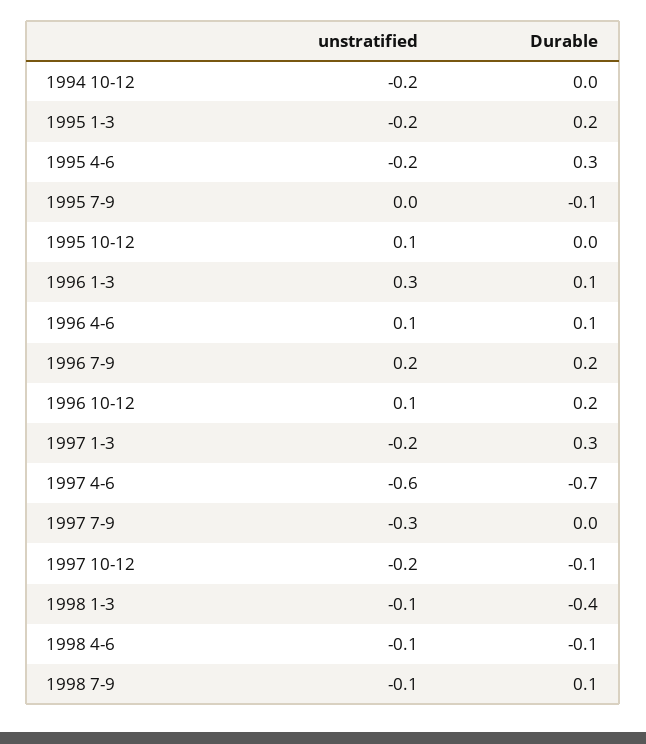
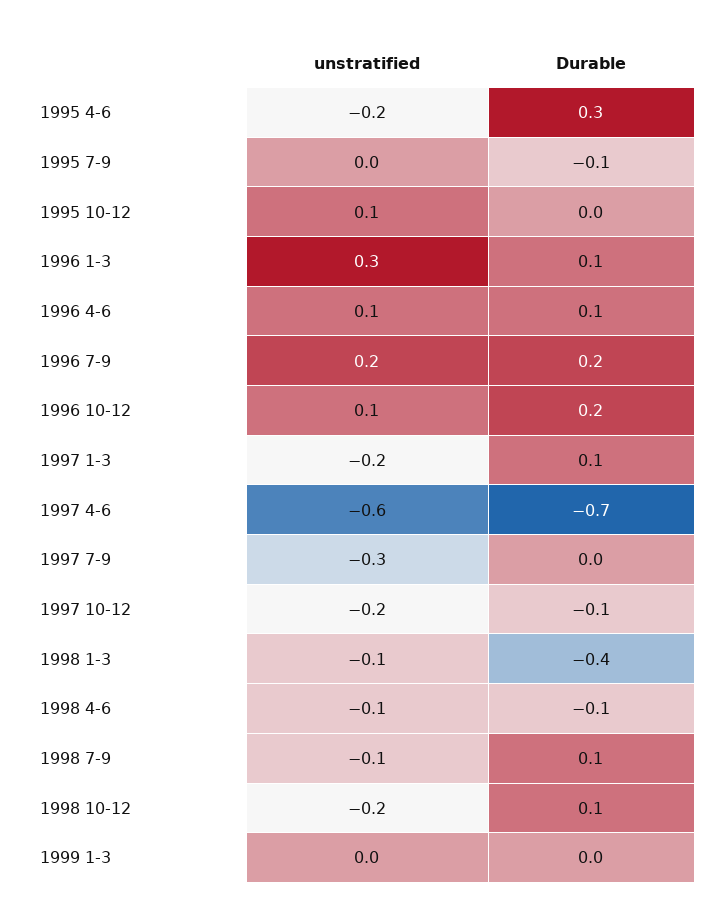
unstratified, 1994 10-12: -0.2 -> none
Durable, 1994 10-12: 0 -> none
unstratified, 1995 1-3: -0.2 -> none
Durable, 1995 1-3: 0.2 -> none
Durable, 1997 1-3: 0.3 -> 0.1
unstratified, 1998 10-12: none -> -0.2
Durable, 1998 10-12: none -> 0.1
unstratified, 1999 1-3: none -> 0
Durable, 1999 1-3: none -> 0

